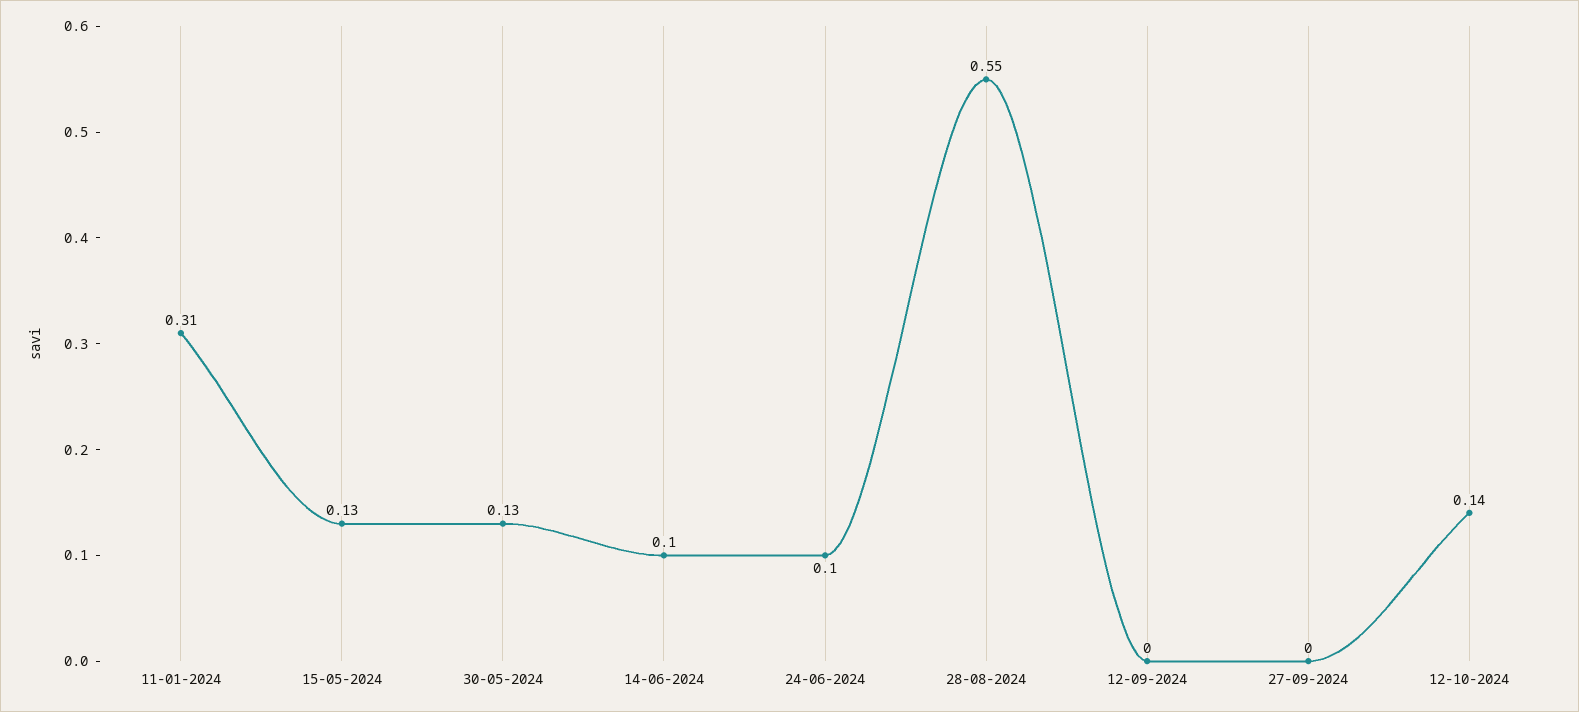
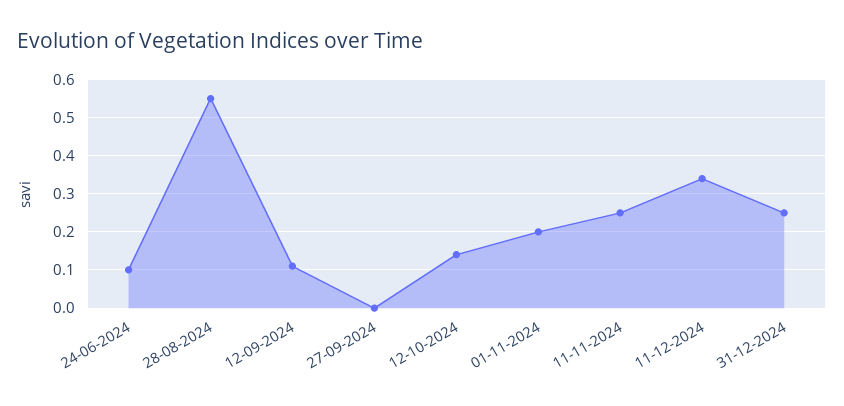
11-01-2024: 0.31 -> none
15-05-2024: 0.13 -> none
30-05-2024: 0.13 -> none
14-06-2024: 0.1 -> none
12-09-2024: 0 -> 0.1
01-11-2024: none -> 0.2
11-11-2024: none -> 0.25
11-12-2024: none -> 0.35
31-12-2024: none -> 0.25

